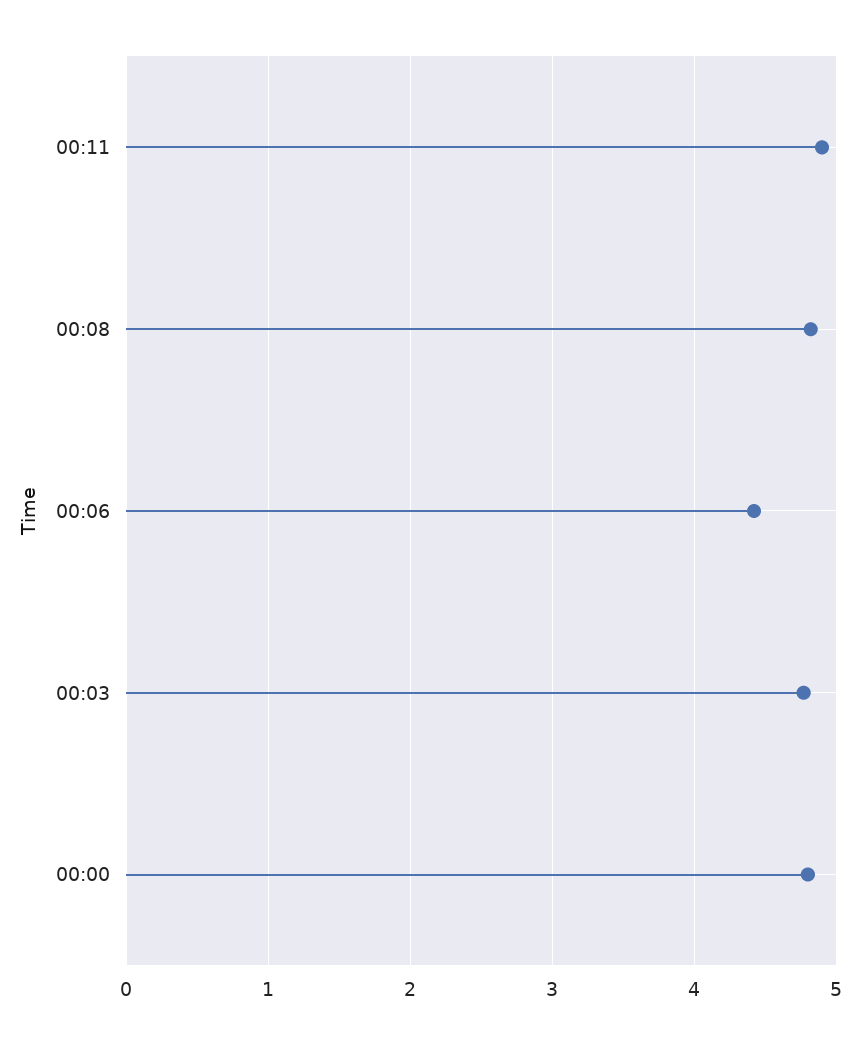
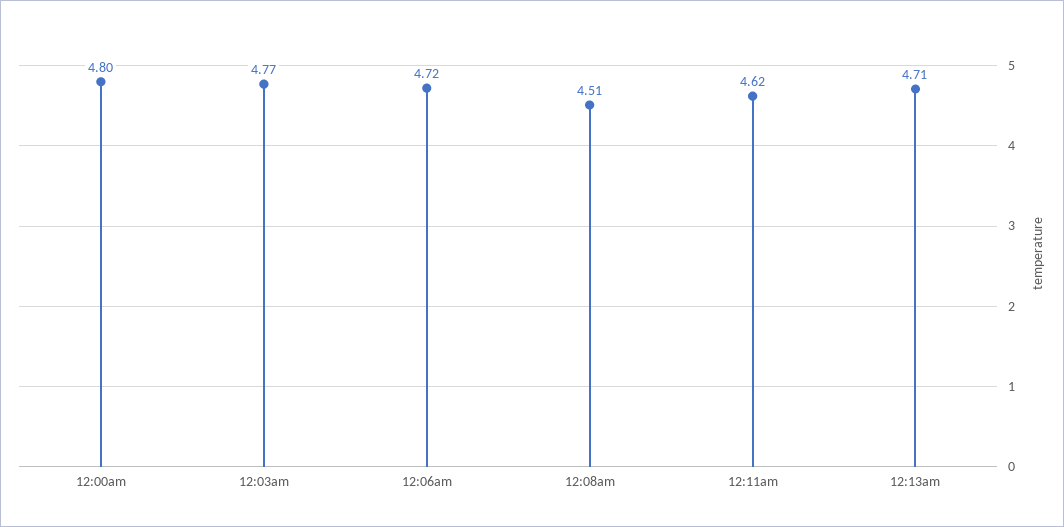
00:11: 4.9 -> 4.62
00:08: 4.8 -> 4.51
00:06: 4.4 -> 4.72
12:13am: none -> 4.71

